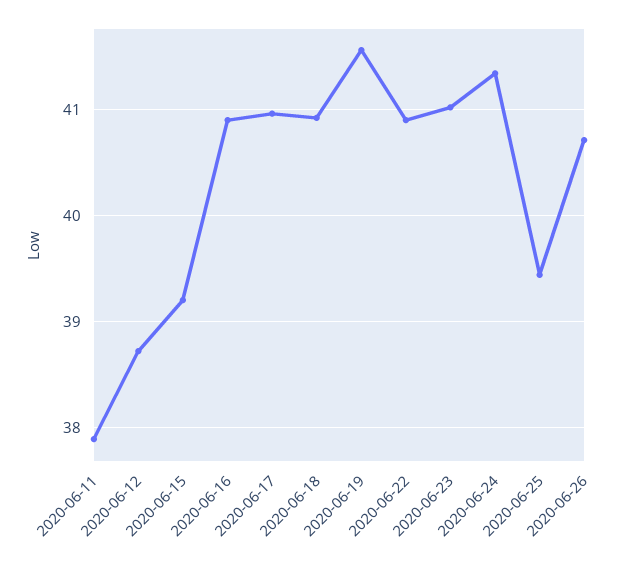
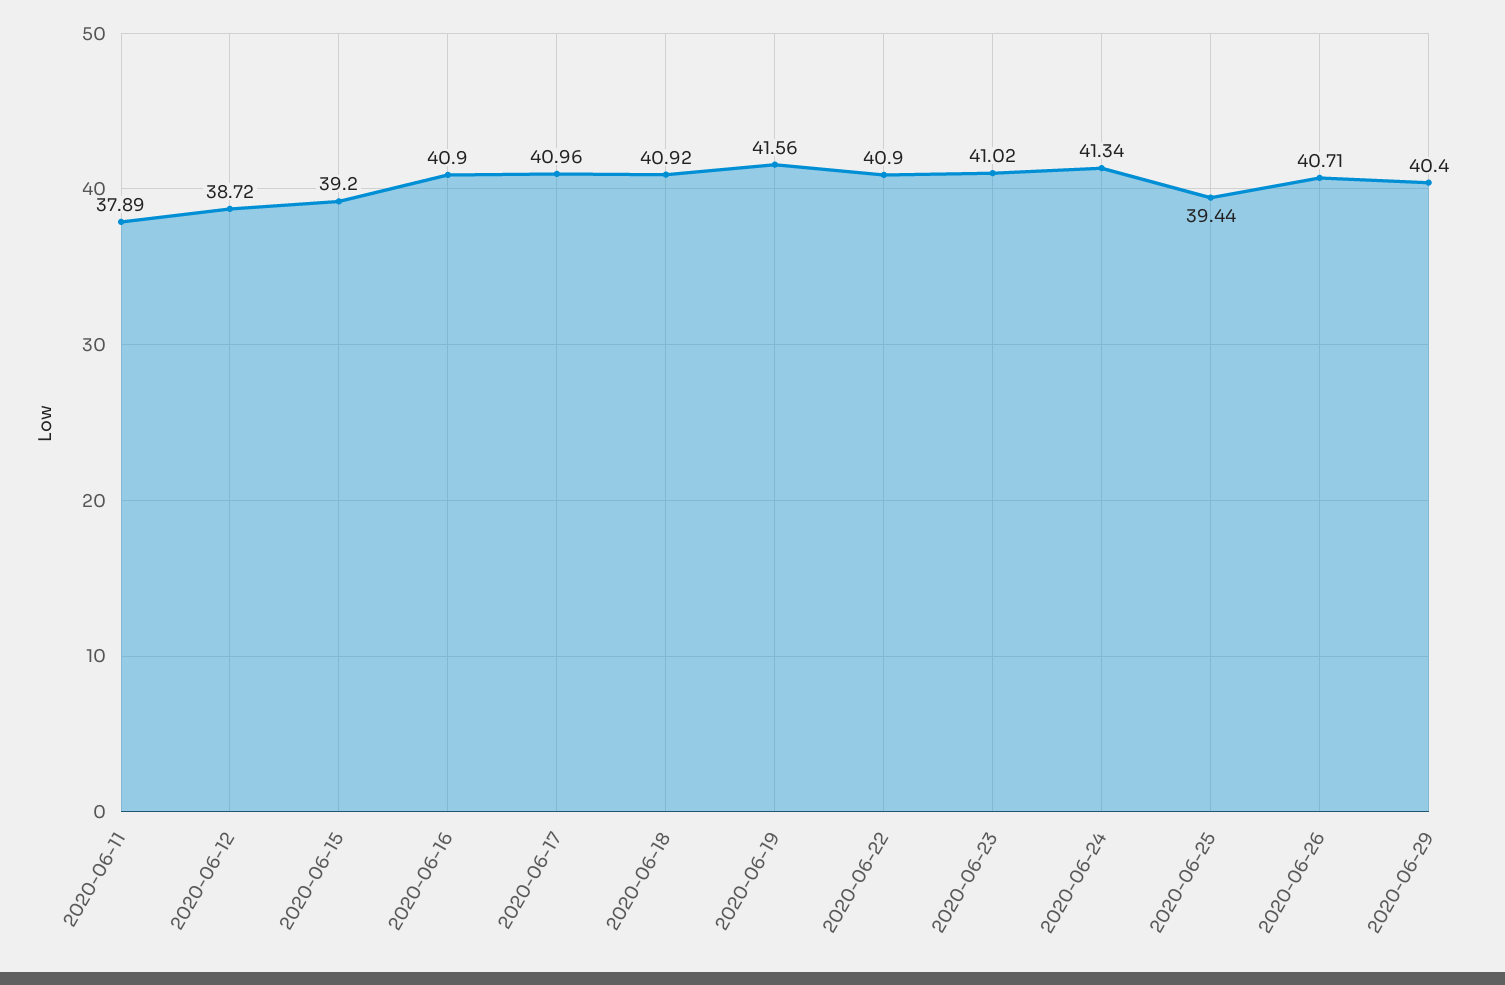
2020-06-29: none -> 40.4

